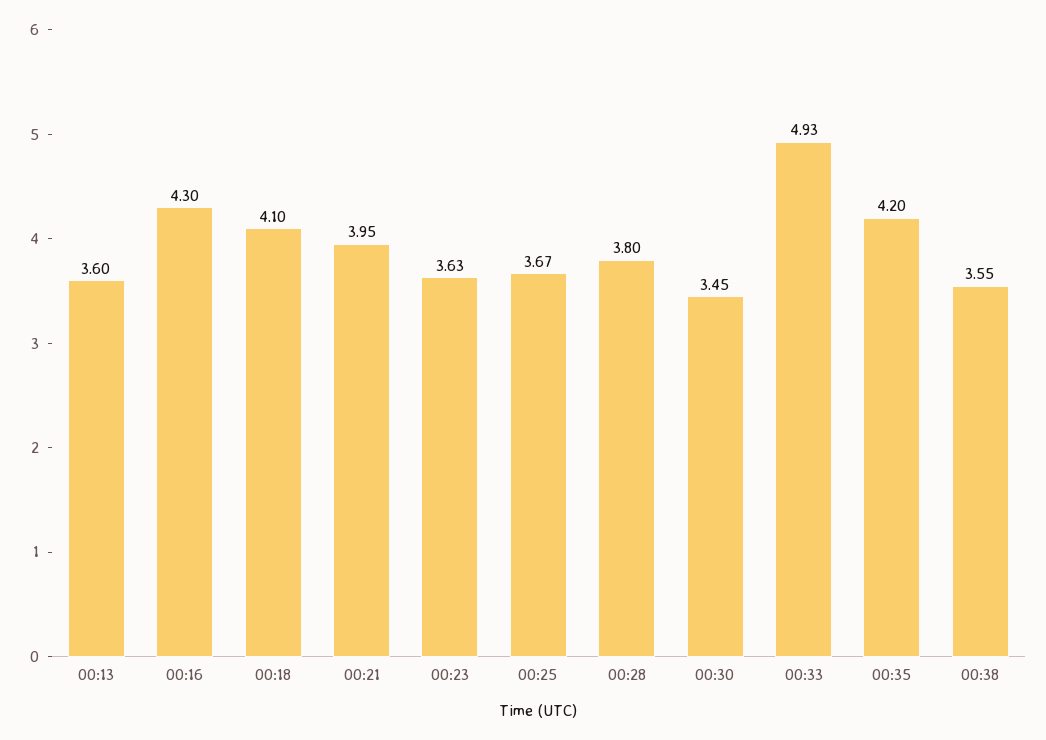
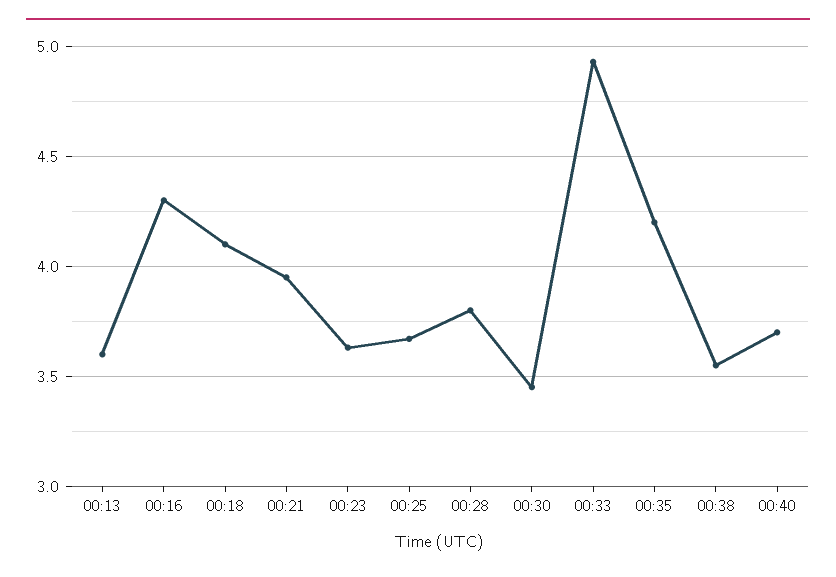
00:40: none -> 3.7

